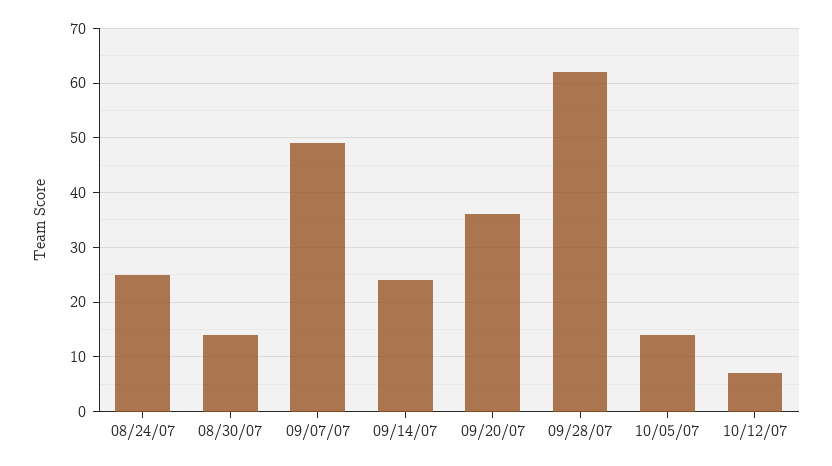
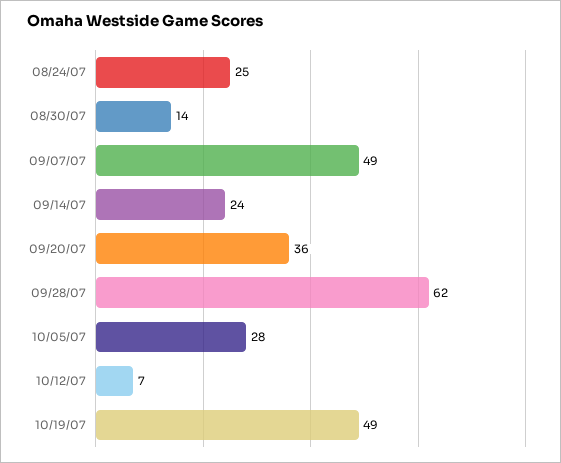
10/05/07: 15 -> 28
10/19/07: none -> 49

